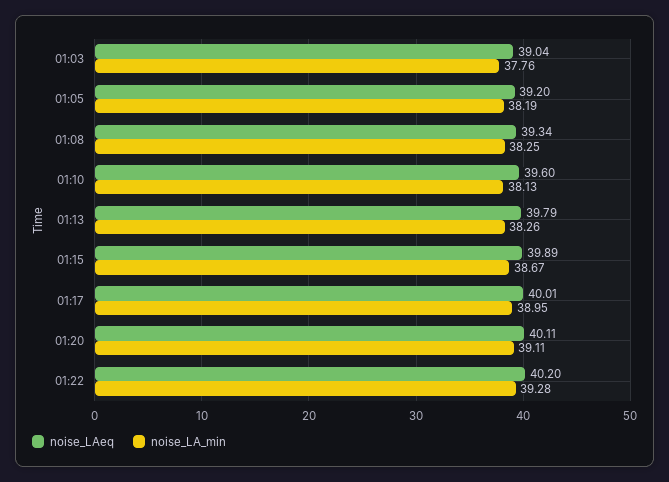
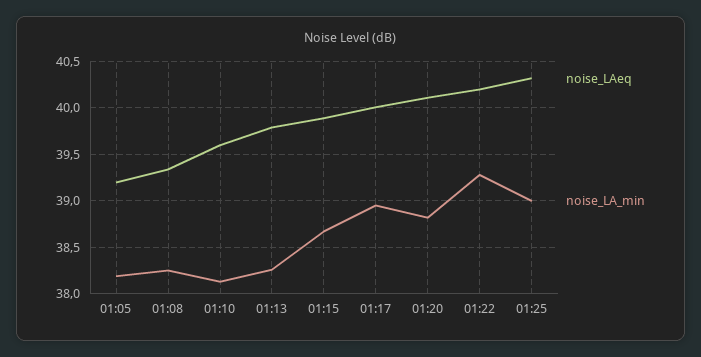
noise_LAeq, 01:03: 39.04 -> none
noise_LA_min, 01:03: 37.76 -> none
noise_LA_min, 01:20: 39.11 -> 38.8
noise_LAeq, 01:25: none -> 40.3
noise_LA_min, 01:25: none -> 39

